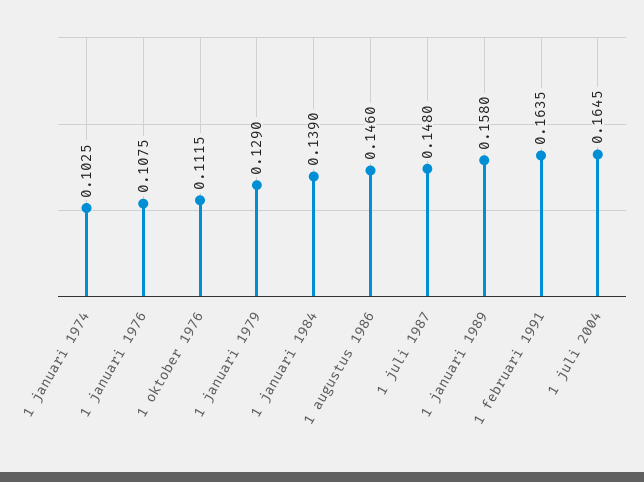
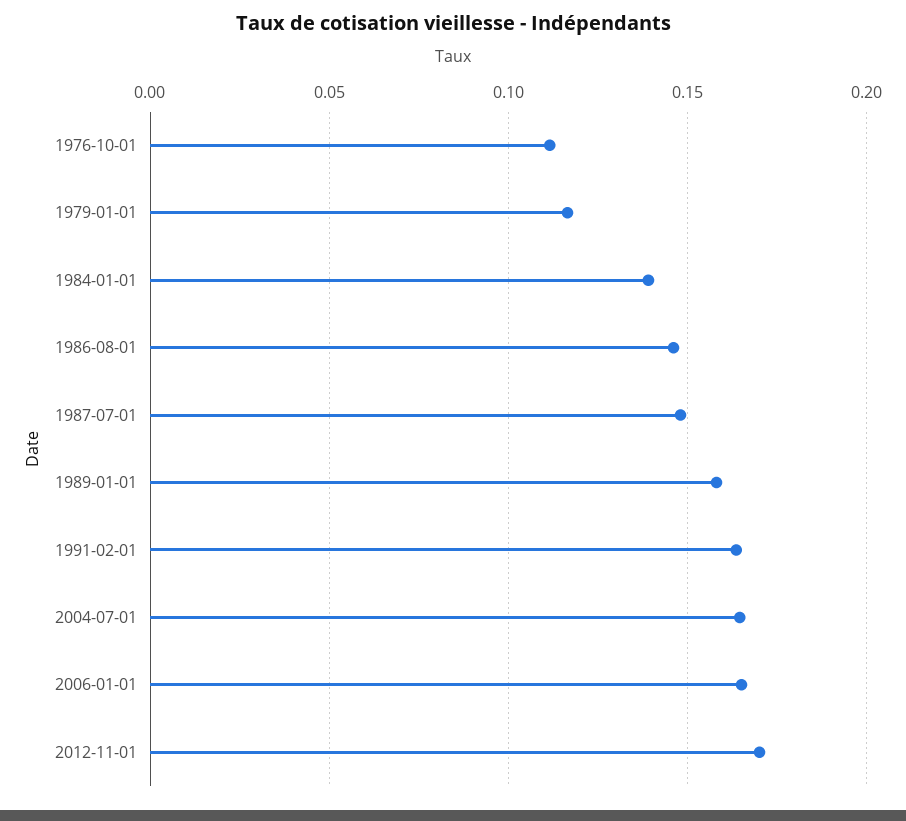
1 januari 1974: 0.1025 -> none
1 januari 1976: 0.1075 -> none
1 januari 1979: 0.129 -> 0.115
2006-01-01: none -> 0.165
2012-11-01: none -> 0.17

